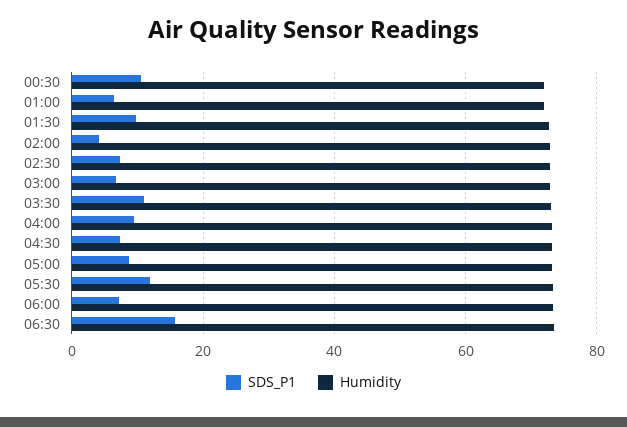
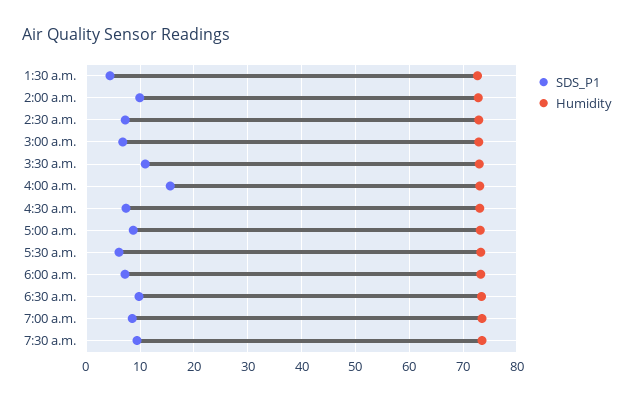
SDS_P1, 00:30: 10 -> none
Humidity, 00:30: 72 -> none
SDS_P1, 01:00: 6 -> none
Humidity, 01:00: 72 -> none
SDS_P1, 01:30: 10 -> 4
SDS_P1, 02:00: 4 -> 10
SDS_P1, 04:00: 10 -> 16
SDS_P1, 05:30: 12 -> 6
SDS_P1, 06:30: 16 -> 10
SDS_P1, 7:00 a.m.: none -> 8
Humidity, 7:00 a.m.: none -> 74
SDS_P1, 7:30 a.m.: none -> 10
Humidity, 7:30 a.m.: none -> 74

